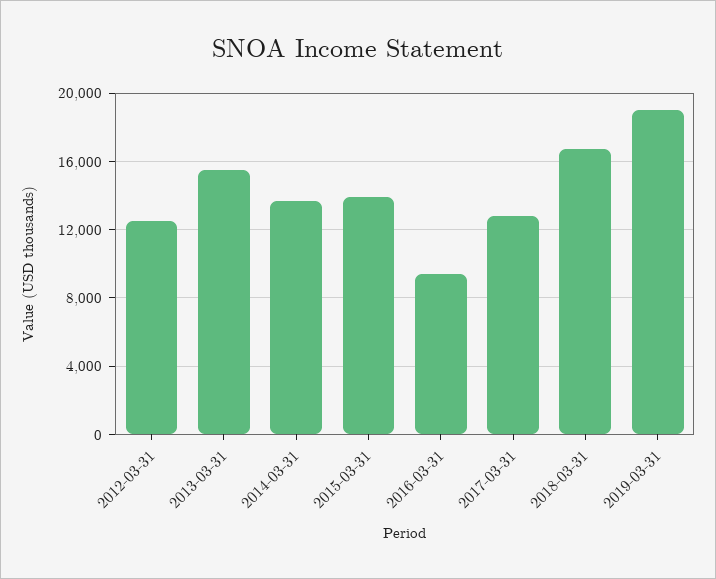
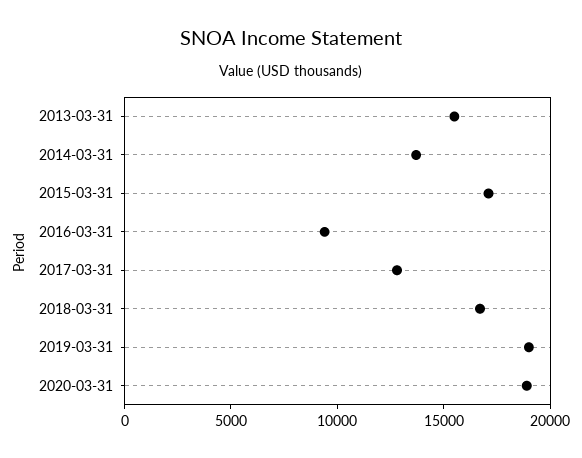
2012-03-31: 12500 -> none
2015-03-31: 14000 -> 17000
2020-03-31: none -> 19000

